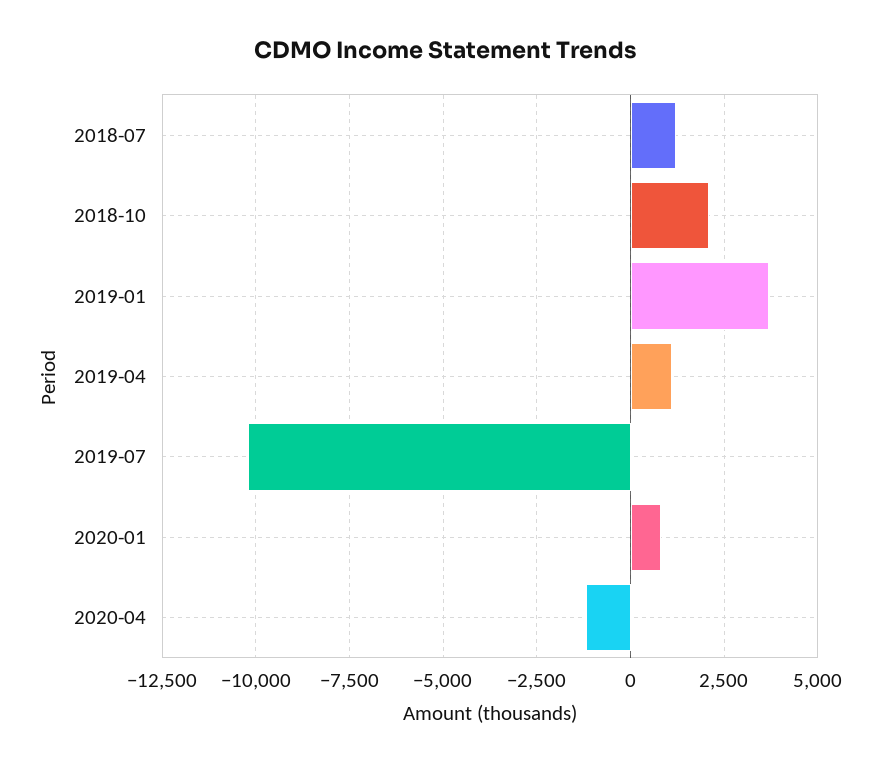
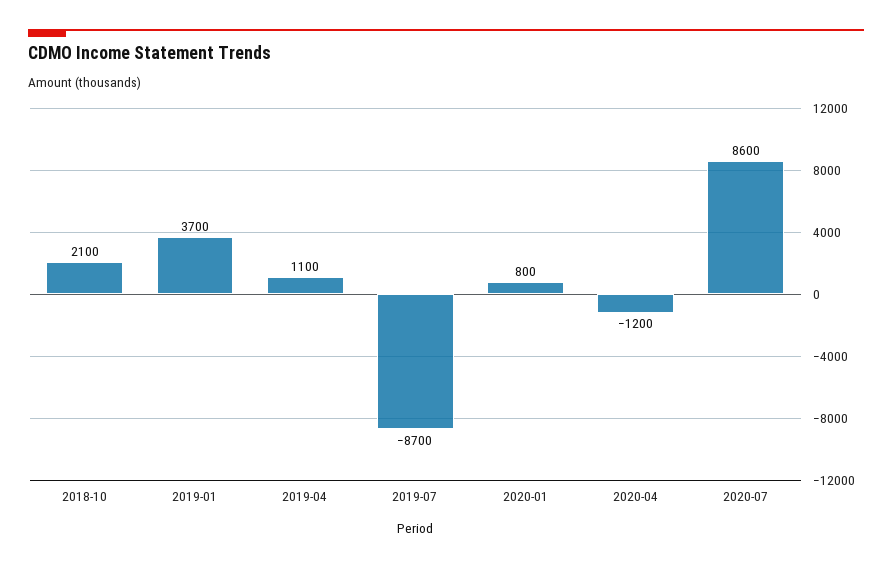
2018-07: 1250 -> none
2019-07: -10250 -> -8700
2020-07: none -> 8600

